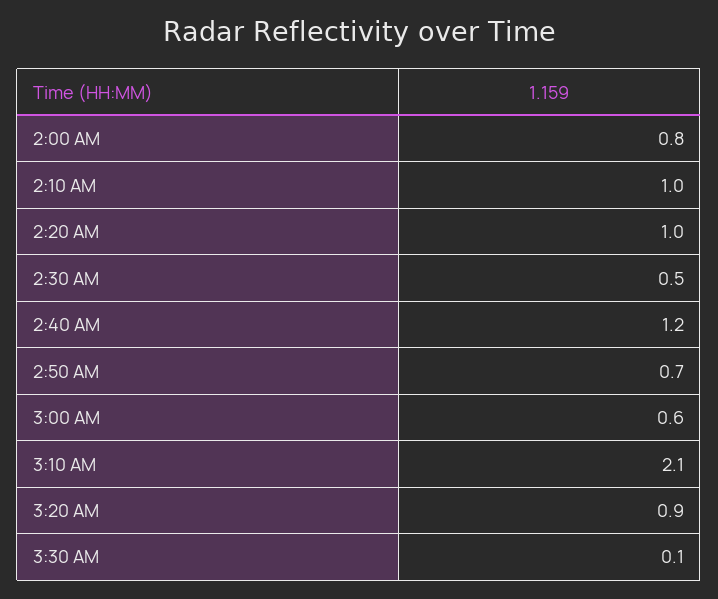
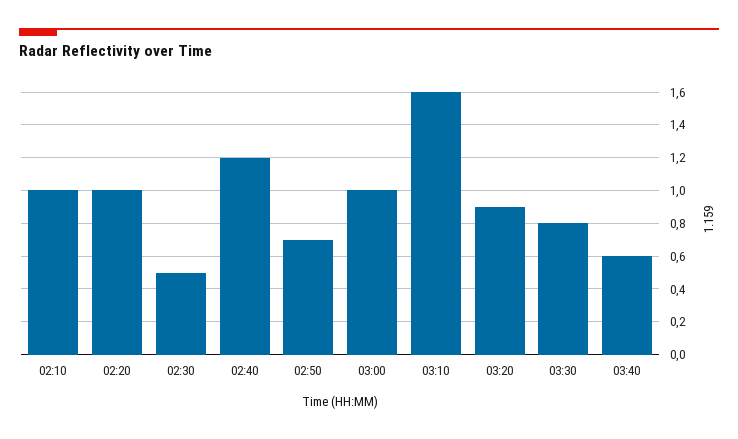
2:00 AM: 0.8 -> none
3:00 AM: 0.6 -> 1
3:10 AM: 2.1 -> 1.6
3:30 AM: 0.1 -> 0.8
03:40: none -> 0.6

